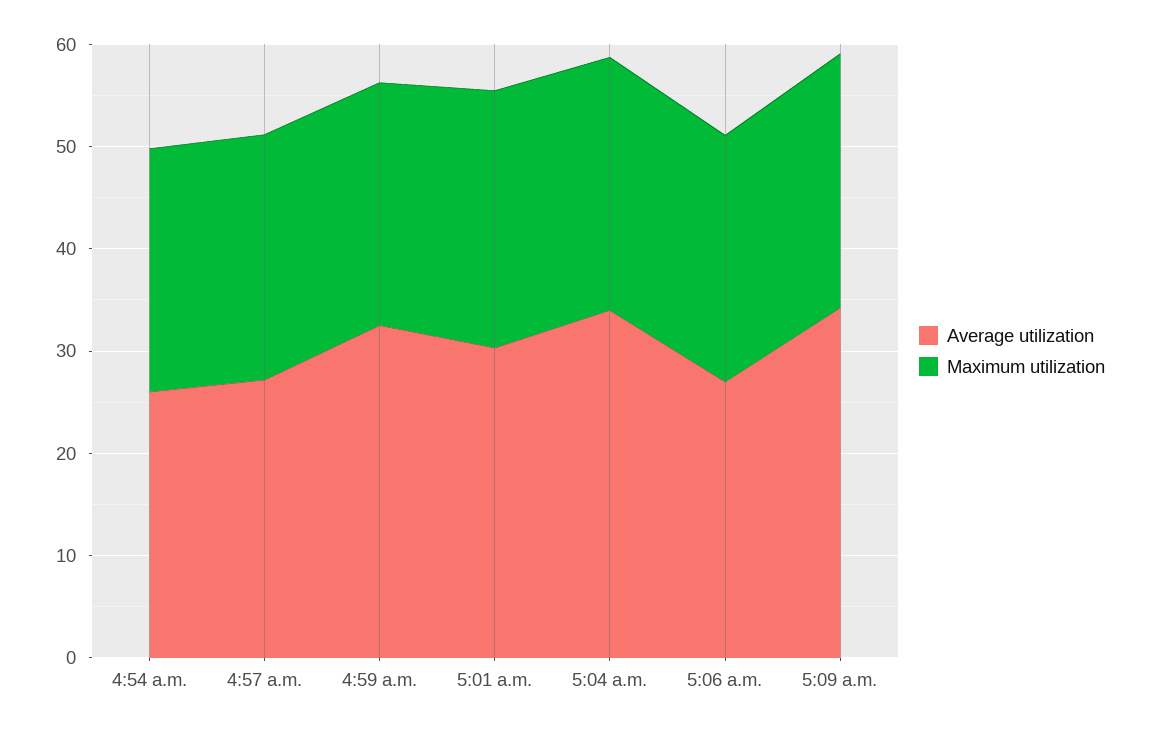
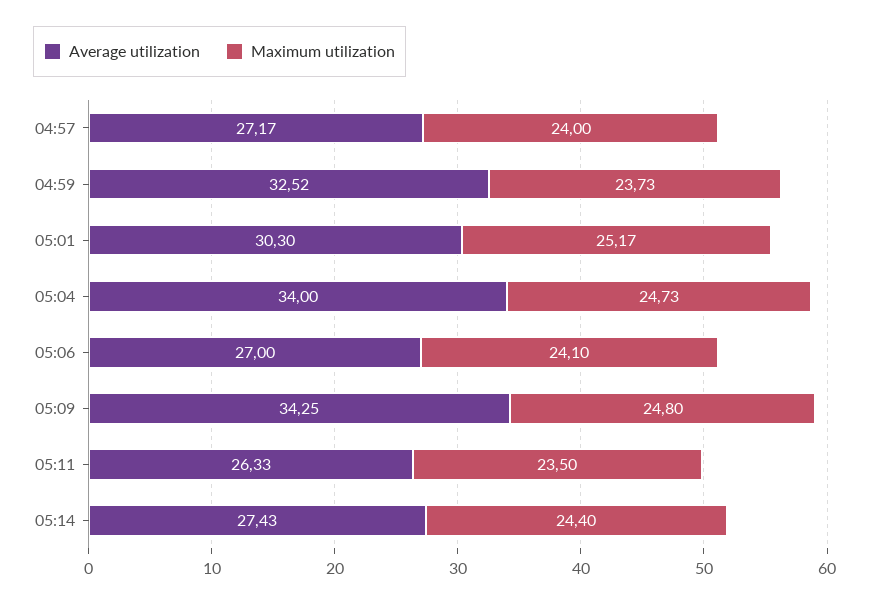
Average utilization, 4:54 a.m.: 26 -> none
Maximum utilization, 4:54 a.m.: 24 -> none
Average utilization, 05:11: none -> 26.33
Maximum utilization, 05:11: none -> 23.5
Average utilization, 05:14: none -> 27.43
Maximum utilization, 05:14: none -> 24.4

